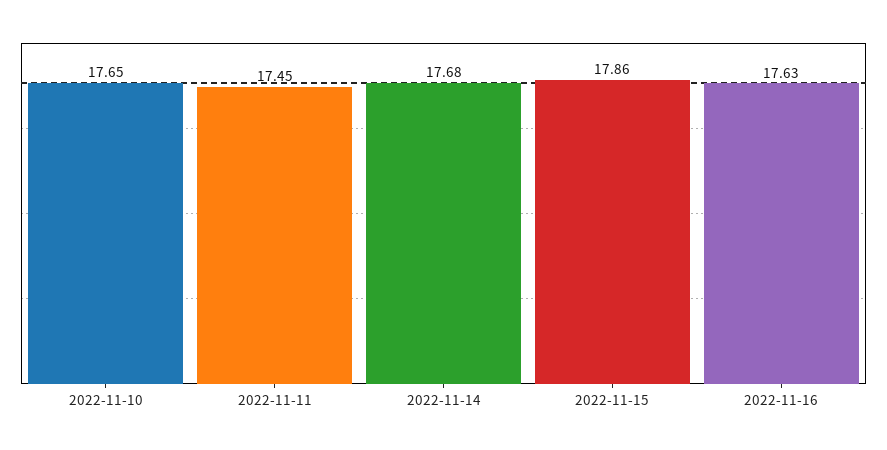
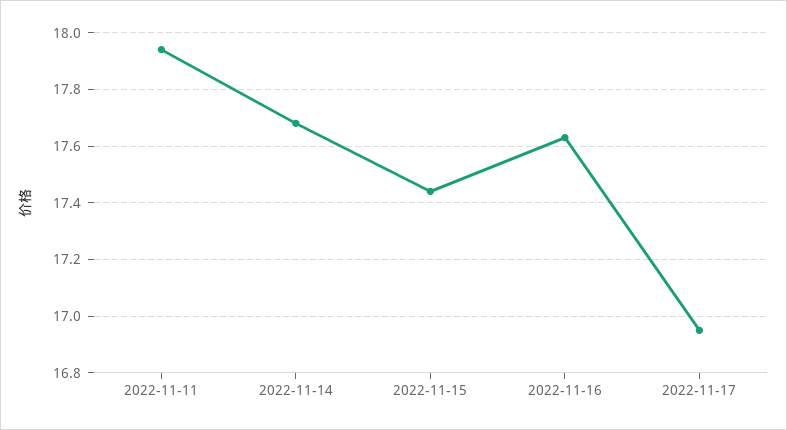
2022-11-10: 17.65 -> none
2022-11-11: 17.45 -> 17.95
2022-11-15: 17.86 -> 17.45
2022-11-17: none -> 16.95

